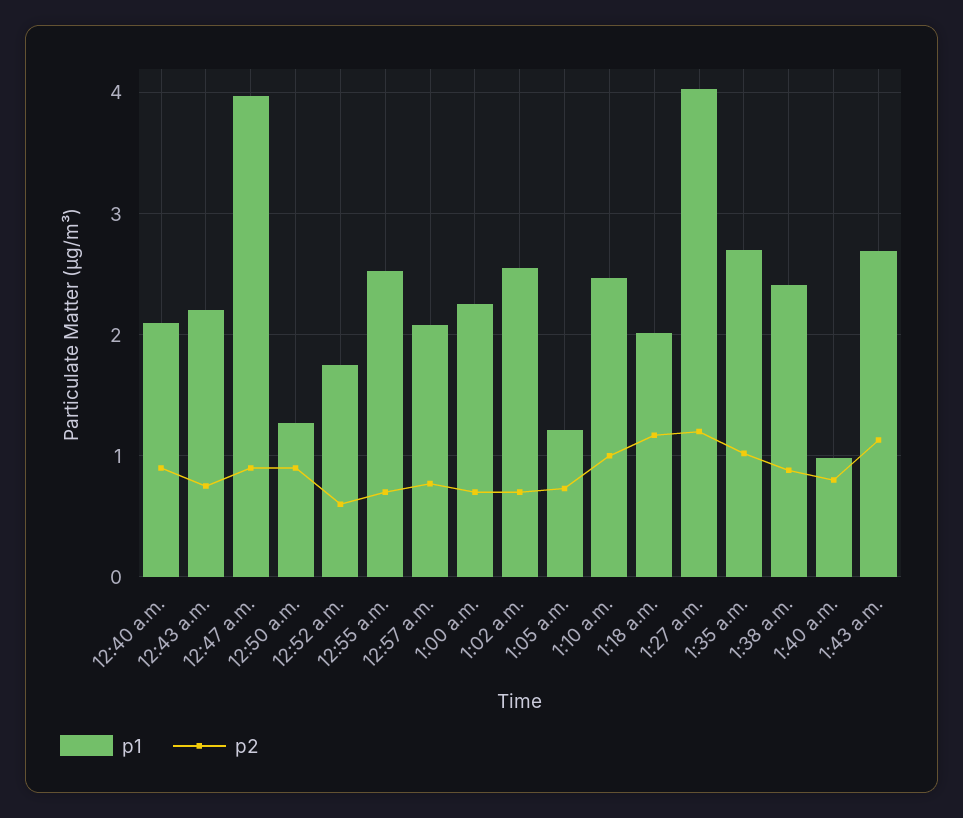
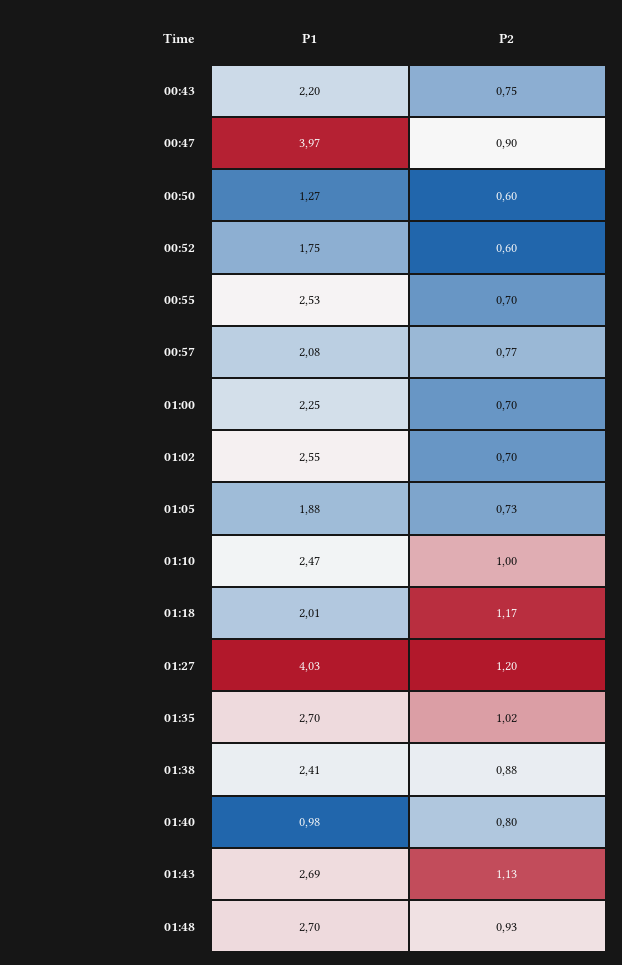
p1, 12:40 a.m.: 2.1 -> none
p2, 12:40 a.m.: 0.9 -> none
p2, 12:50 a.m.: 0.9 -> 0.6
p1, 1:05 a.m.: 1.2 -> 1.88
p1, 01:48: none -> 2.7
p2, 01:48: none -> 0.93

